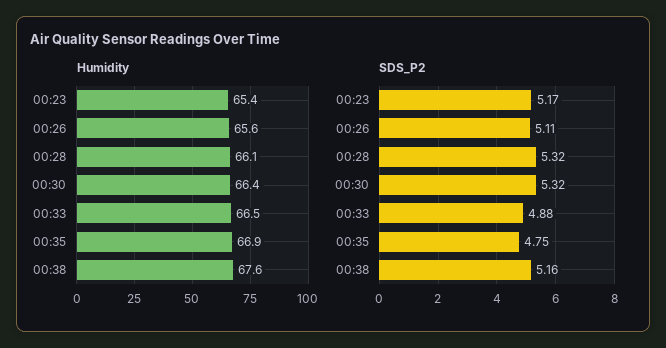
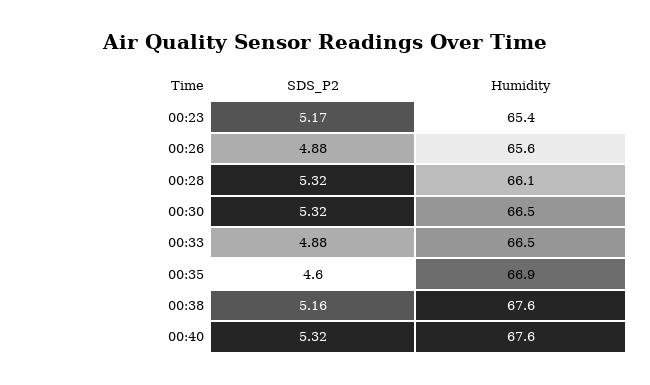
Humidity, 00:30: 66.4 -> 66.5
SDS_P2, 00:26: 5.11 -> 4.88
SDS_P2, 00:35: 4.75 -> 4.6
SDS_P2, 00:40: none -> 5.32
Humidity, 00:40: none -> 67.6

